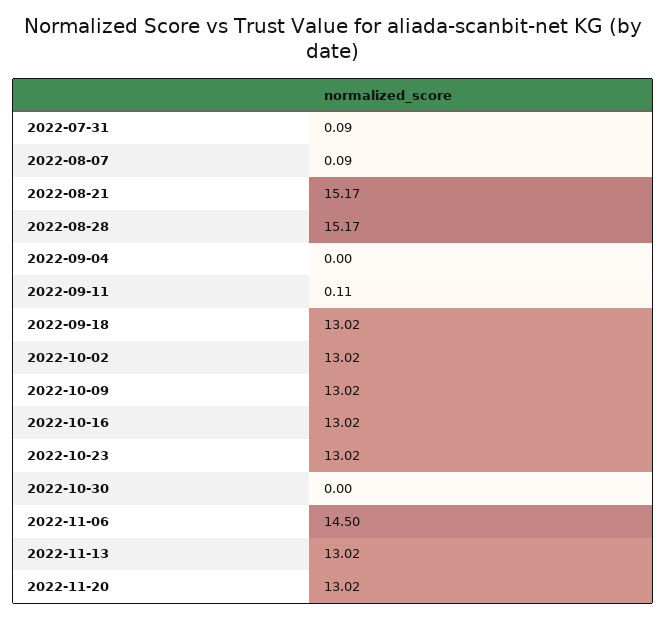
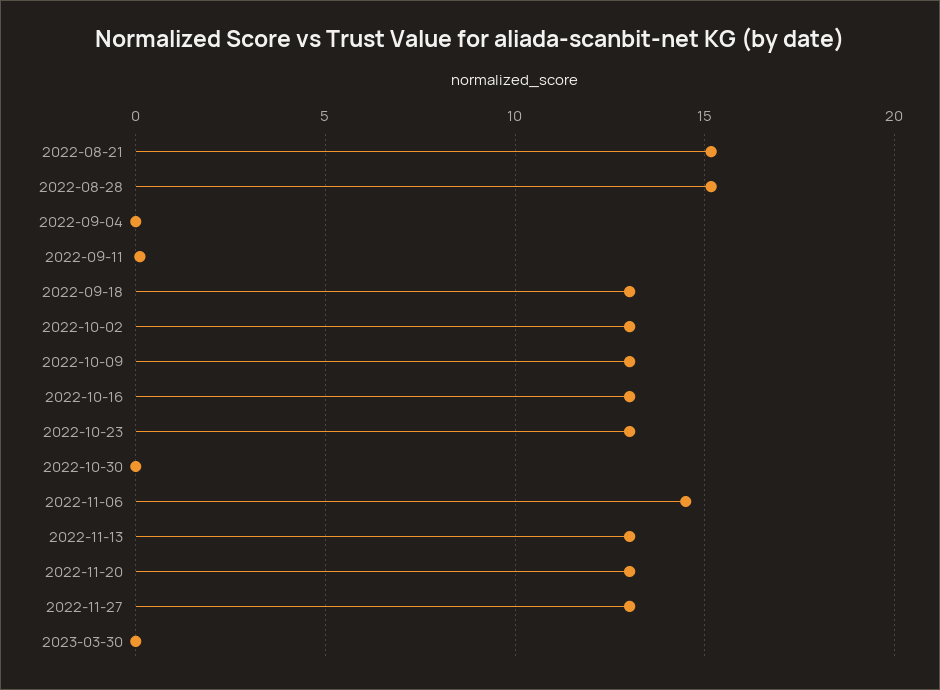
2022-07-31: 0.09 -> none
2022-08-07: 0.09 -> none
2022-11-27: none -> 13
2023-03-30: none -> 0

